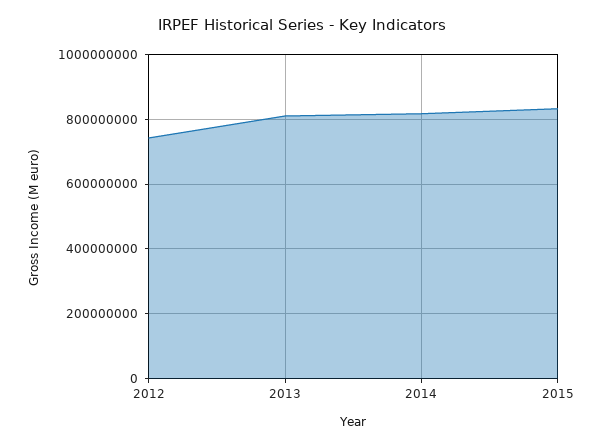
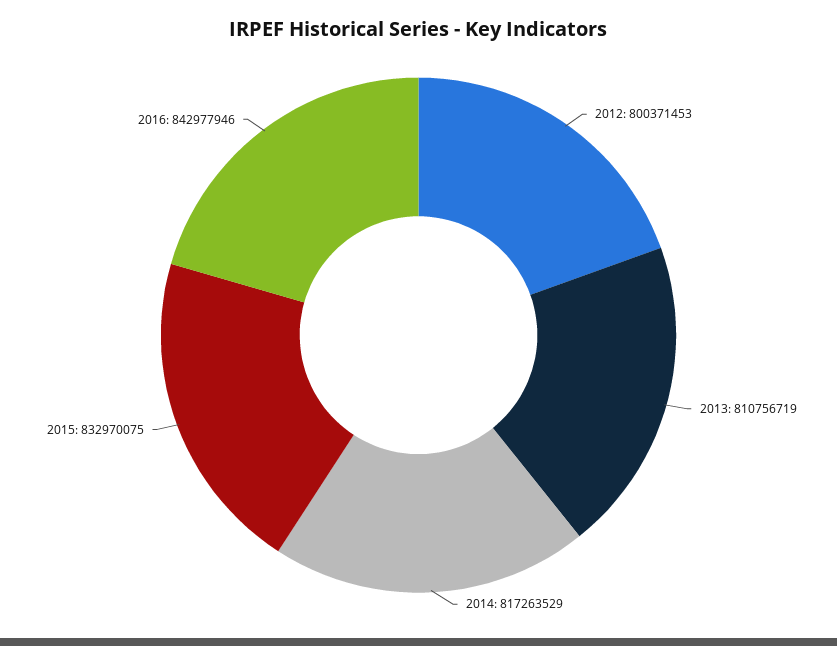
2012: 740000000 -> 800371453
2016: none -> 842977946

